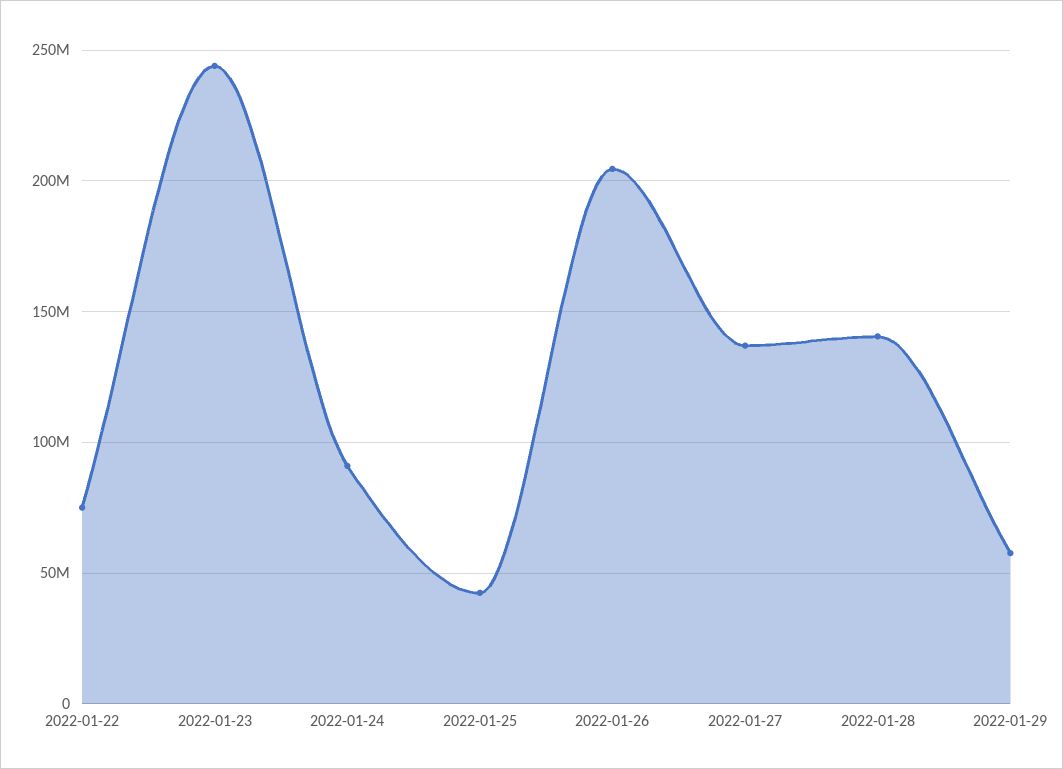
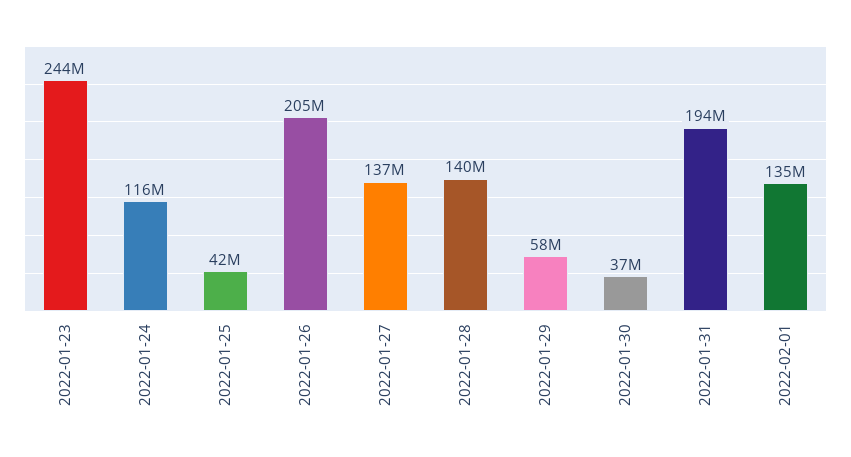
2022-01-22: 75000000 -> none
2022-01-24: 90000000 -> 116000000
2022-01-30: none -> 37000000
2022-01-31: none -> 194000000
2022-02-01: none -> 135000000

